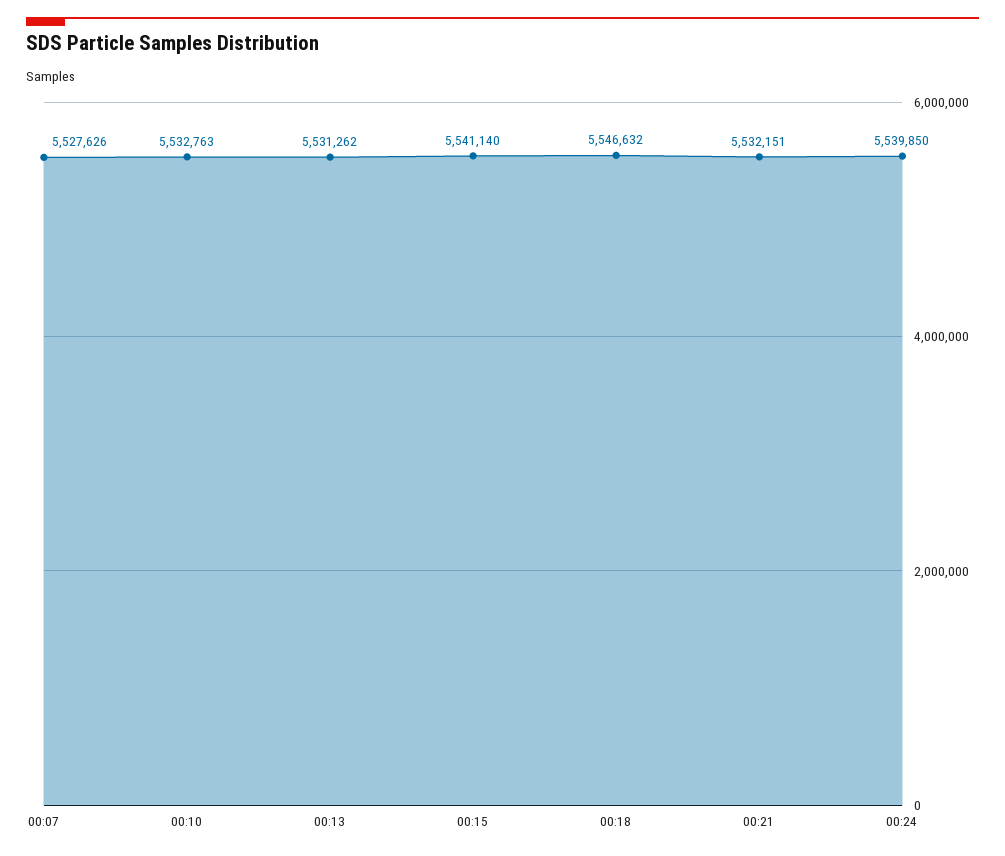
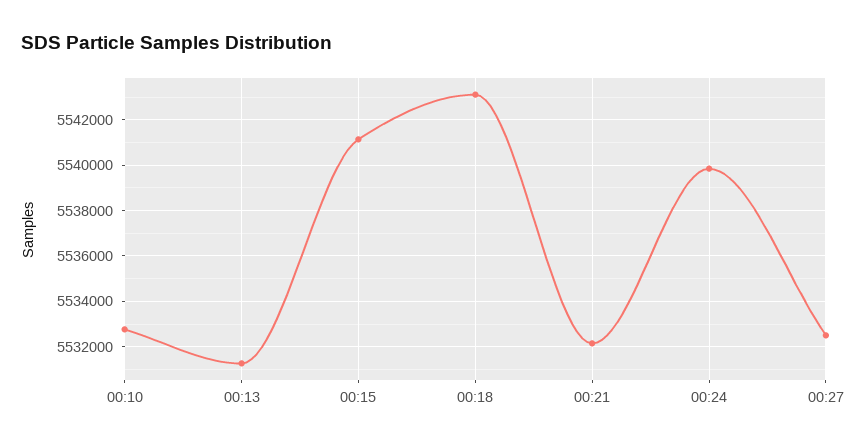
00:07: 5527626 -> none
00:18: 5546632 -> 5543000
00:27: none -> 5532500

